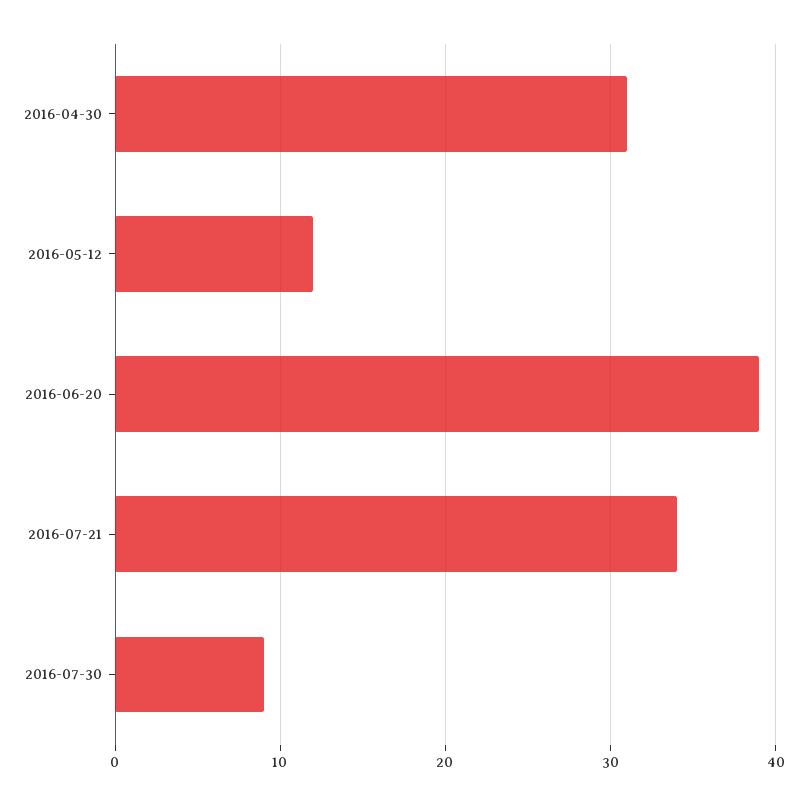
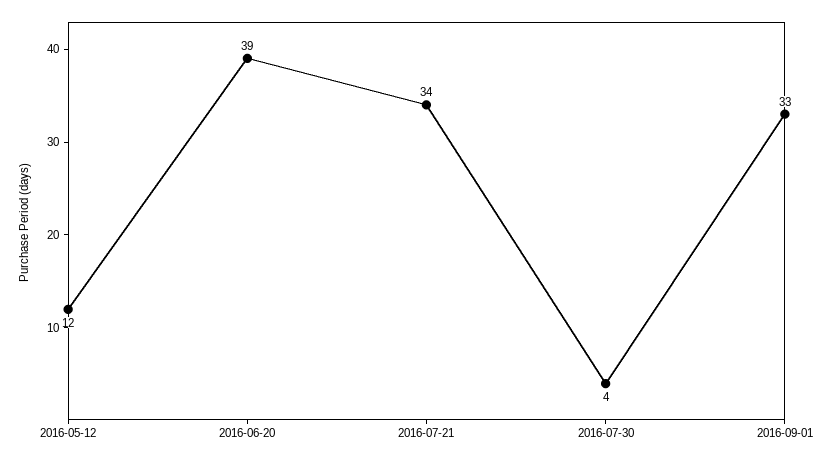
2016-04-30: 31 -> none
2016-07-30: 9 -> 4
2016-09-01: none -> 33

